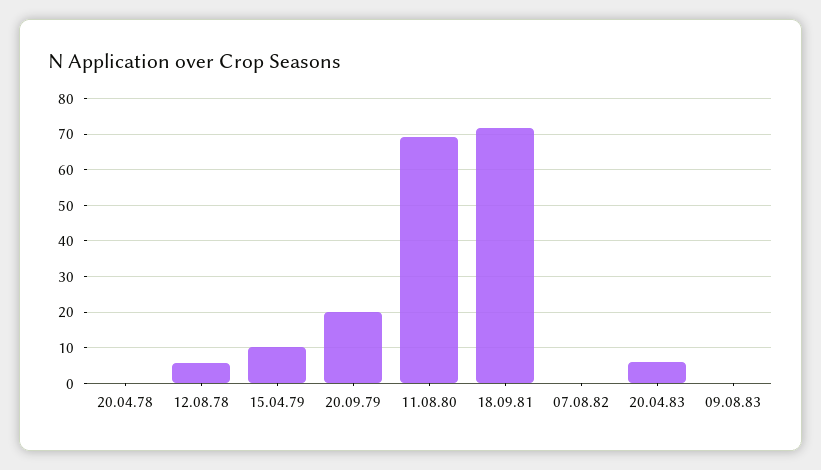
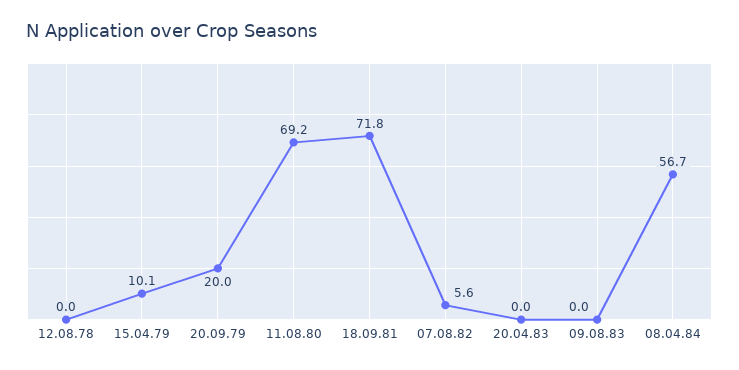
20.04.78: 0 -> none
12.08.78: 6 -> 0
07.08.82: 0 -> 5.6
20.04.83: 6 -> 0
08.04.84: none -> 56.7

